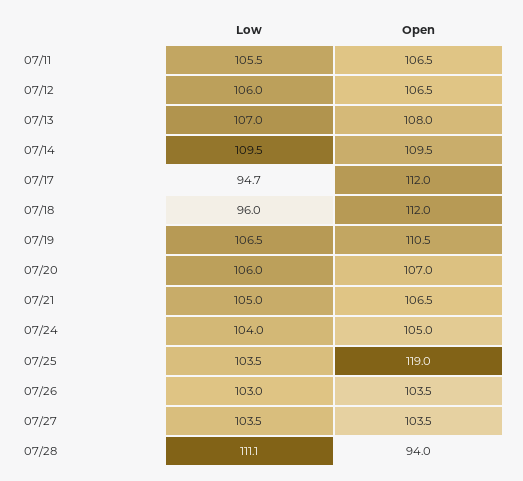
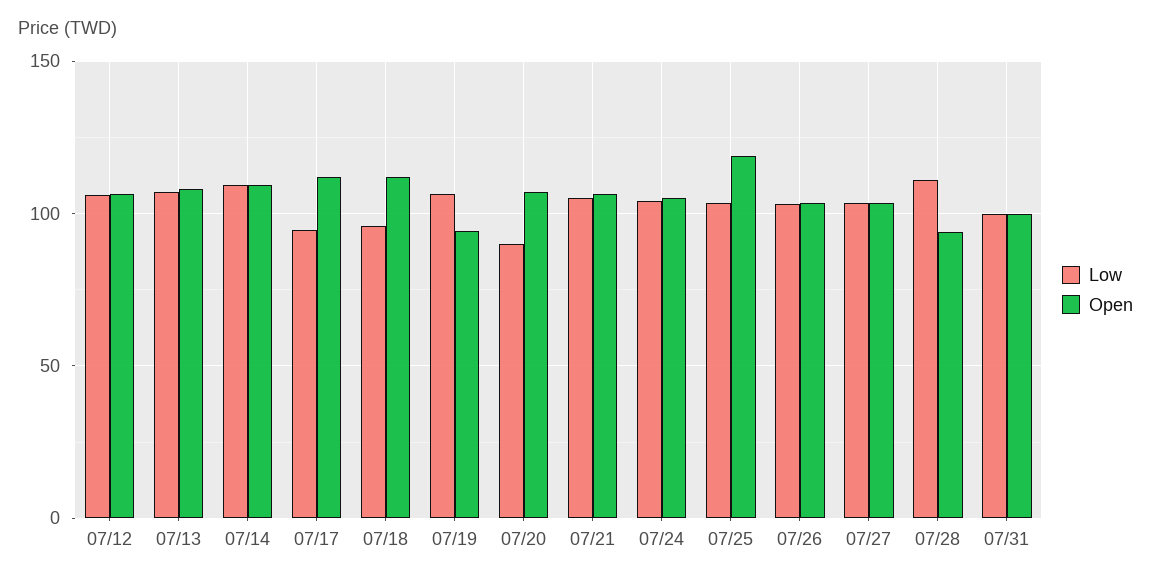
Low, 07/11: 105.5 -> none
Open, 07/11: 106.5 -> none
Open, 07/19: 110.5 -> 95
Low, 07/20: 106 -> 90
Low, 07/31: none -> 100
Open, 07/31: none -> 100

